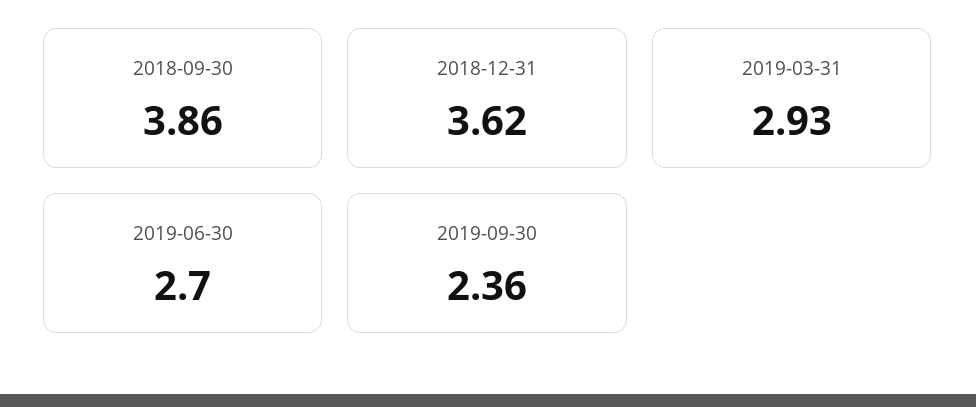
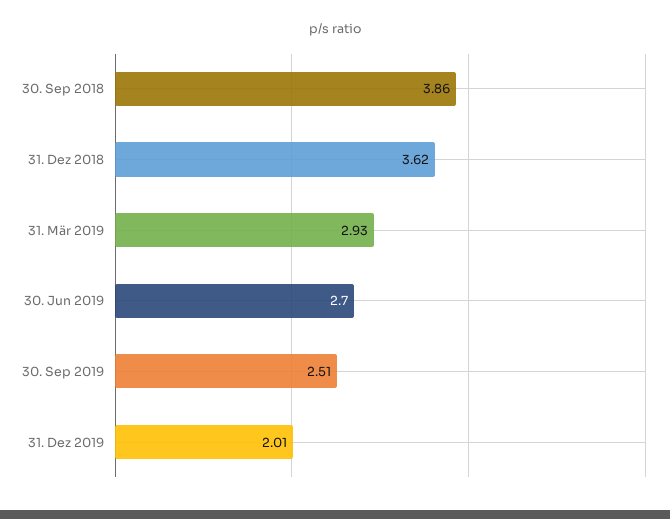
2019-09-30: 2.36 -> 2.51
31. Dez 2019: none -> 2.01

